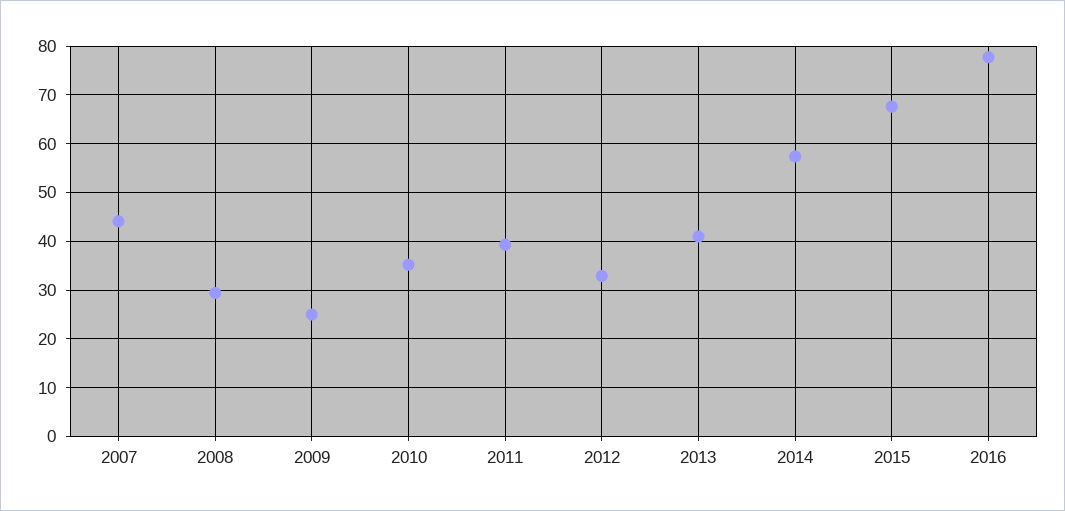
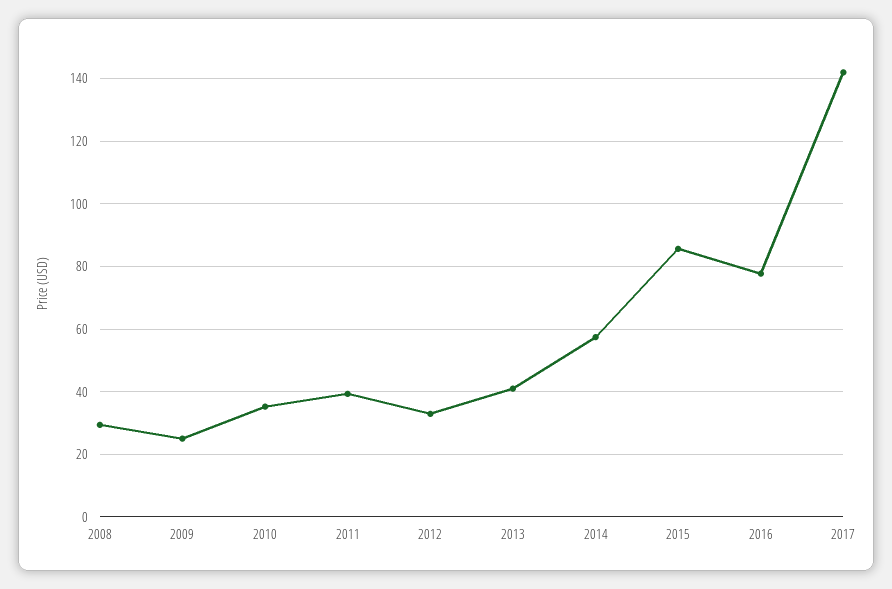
2007: 44 -> none
2015: 68 -> 86
2017: none -> 142

